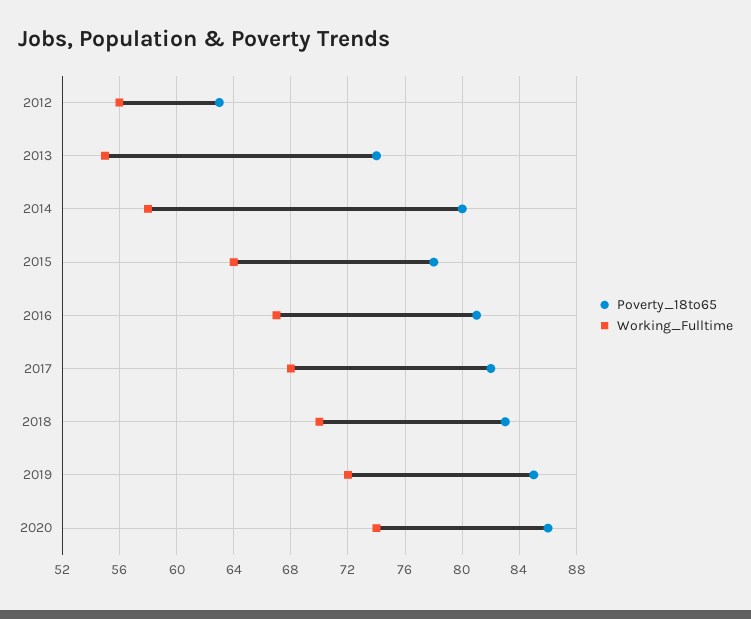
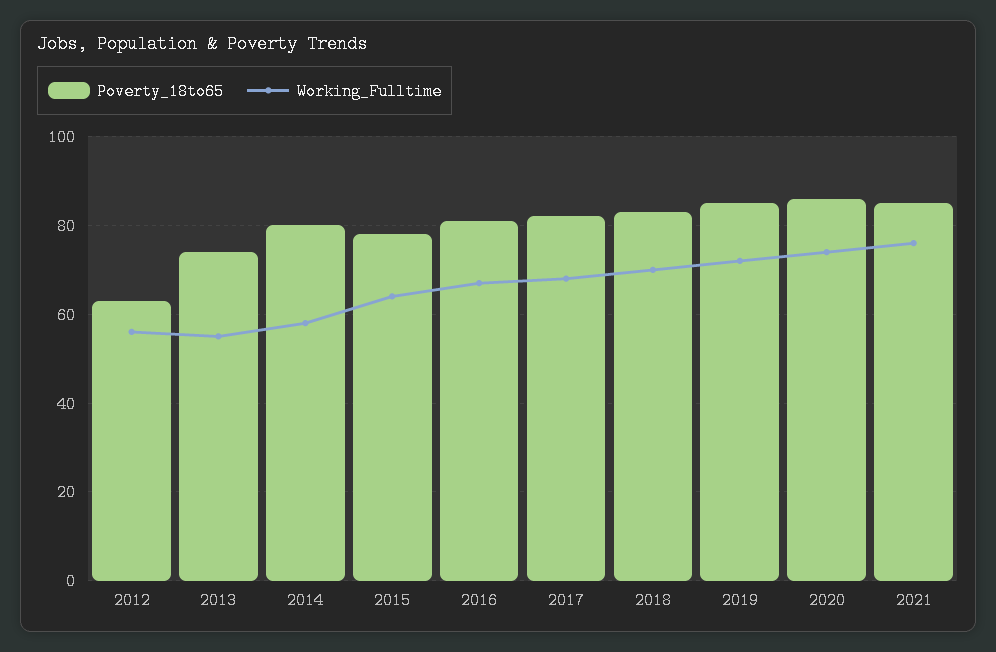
Poverty_18to65, 2021: none -> 85
Working_Fulltime, 2021: none -> 75

